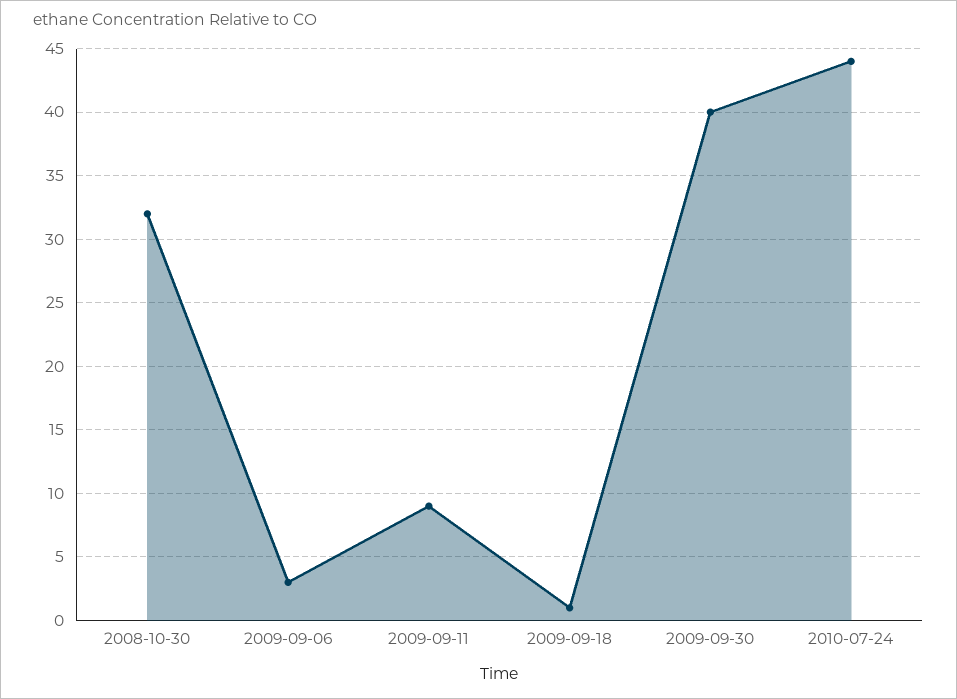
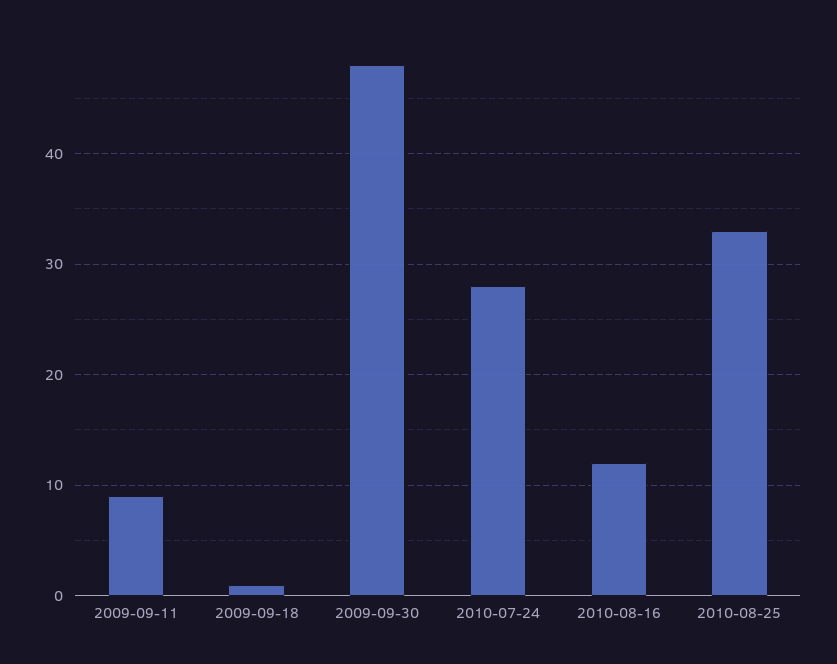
2008-10-30: 32 -> none
2009-09-06: 3 -> none
2009-09-30: 40 -> 48
2010-07-24: 44 -> 28
2010-08-16: none -> 12
2010-08-25: none -> 33

